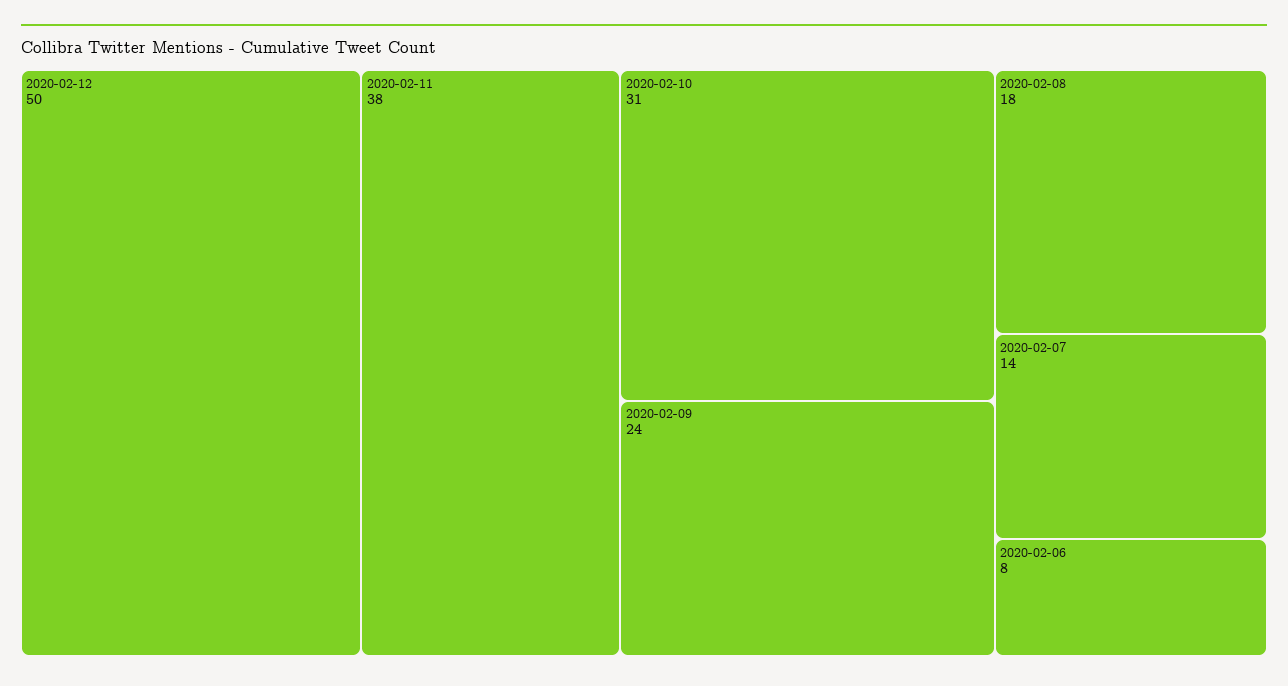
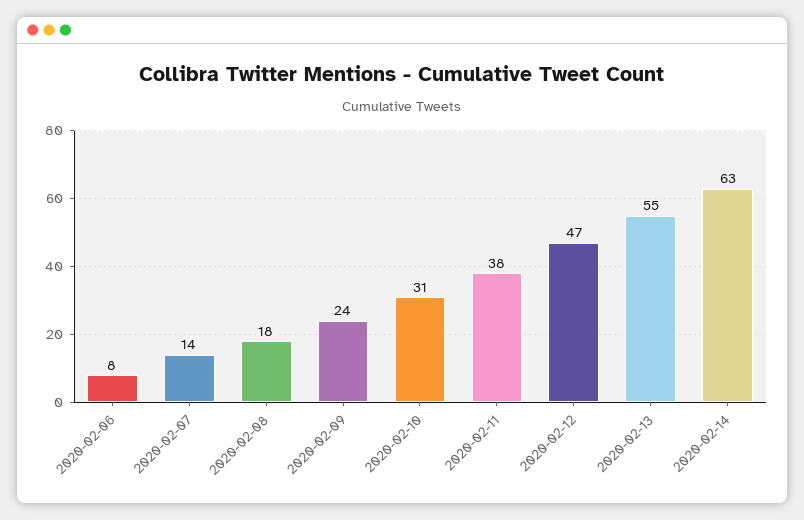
2020-02-12: 50 -> 47
2020-02-13: none -> 55
2020-02-14: none -> 63

